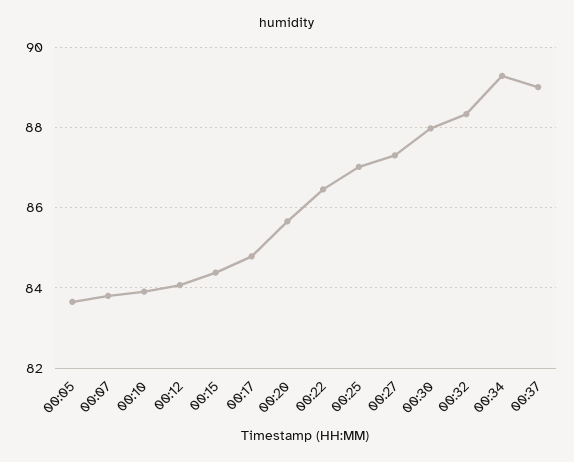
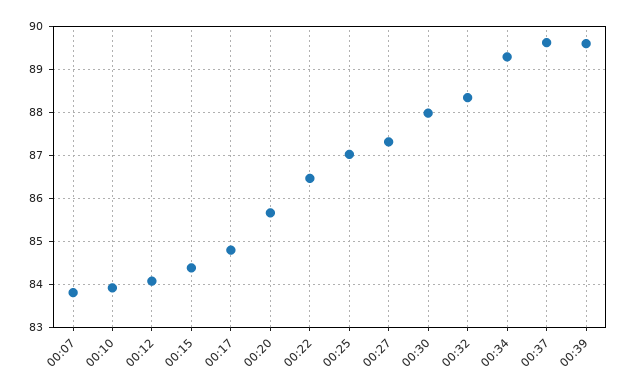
00:05: 83.6 -> none
00:37: 89 -> 89.6
00:39: none -> 89.6

